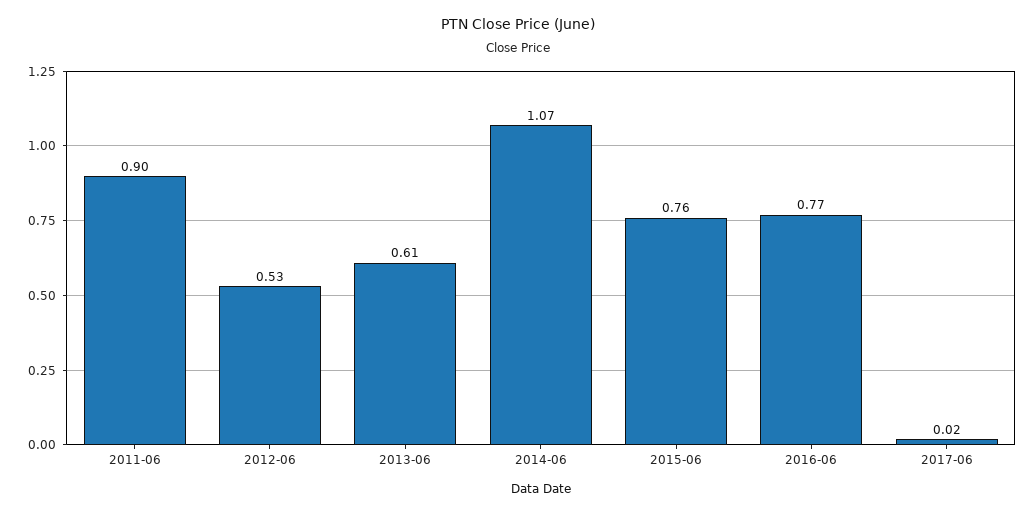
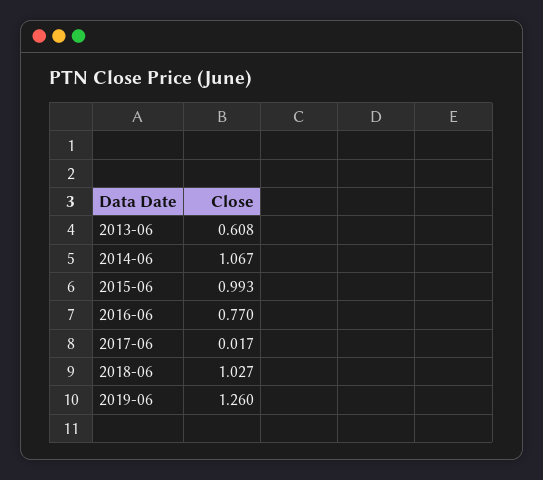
2011-06: 0.9 -> none
2012-06: 0.53 -> none
2015-06: 0.76 -> 0.993
2018-06: none -> 1.027
2019-06: none -> 1.26

